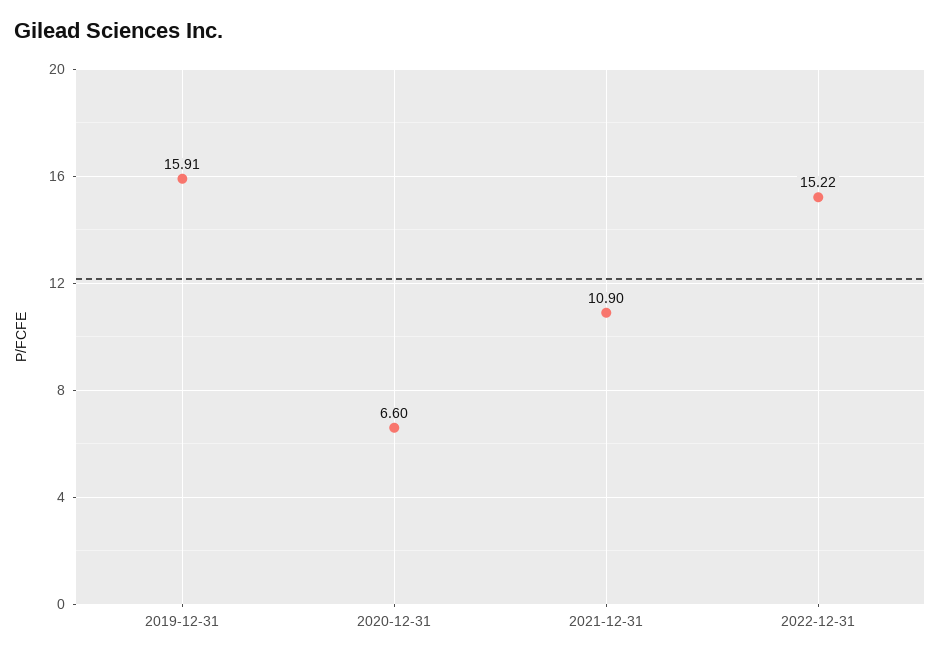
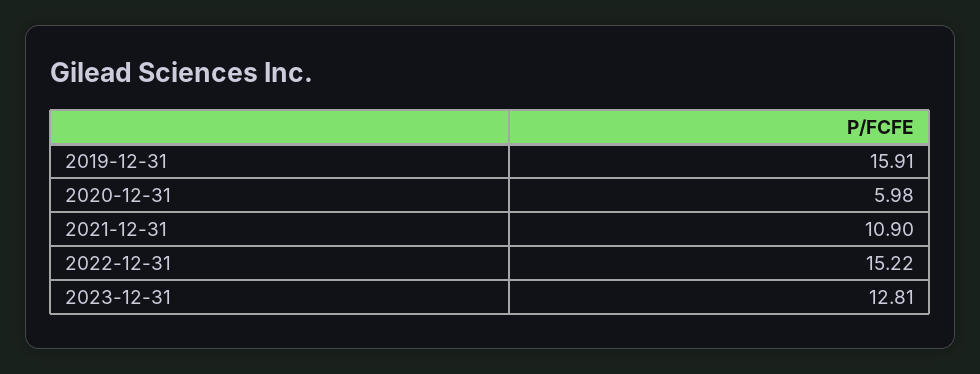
2020-12-31: 6.6 -> 5.98
2023-12-31: none -> 12.81

